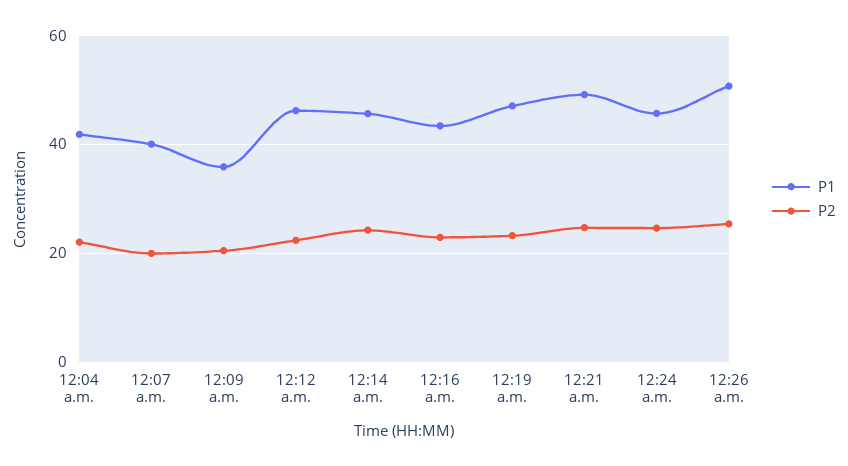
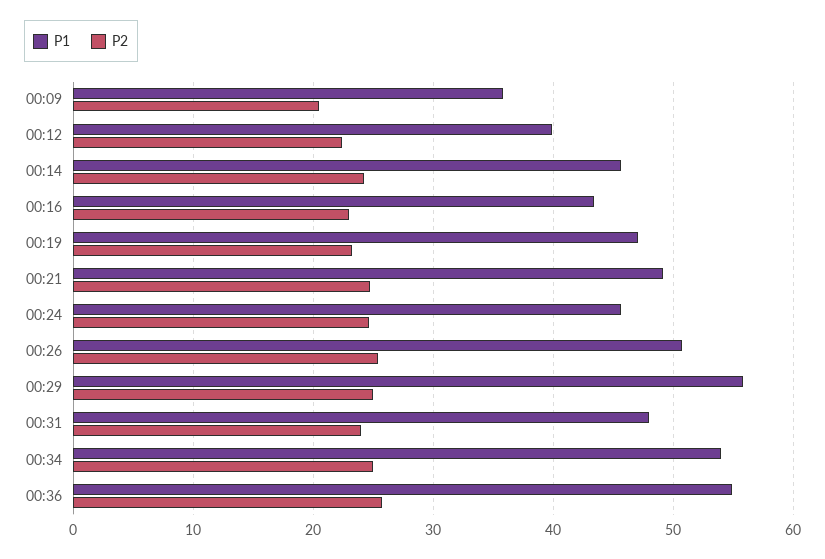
P1, 12:04 a.m.: 42 -> none
P2, 12:04 a.m.: 22 -> none
P1, 12:07 a.m.: 40 -> none
P2, 12:07 a.m.: 20 -> none
P1, 12:12 a.m.: 46 -> 40
P1, 00:29: none -> 56
P2, 00:29: none -> 25
P1, 00:31: none -> 48
P2, 00:31: none -> 24
P1, 00:34: none -> 54
P2, 00:34: none -> 25
P1, 00:36: none -> 55
P2, 00:36: none -> 26

